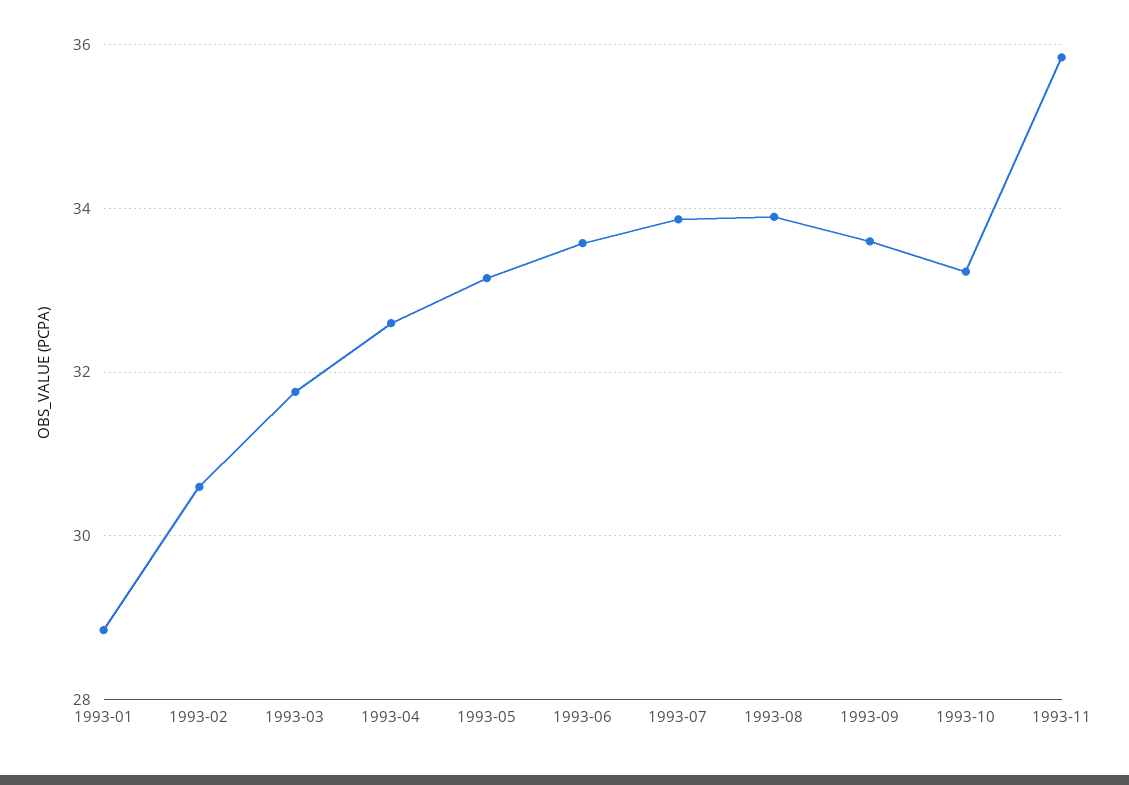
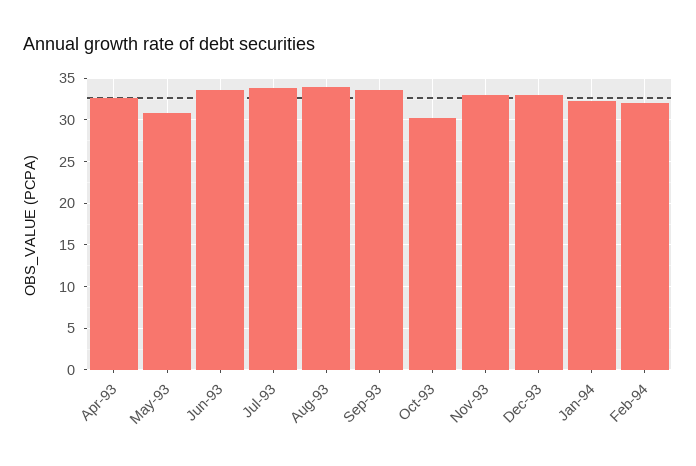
1993-01: 28.8 -> none
1993-02: 30.6 -> none
1993-03: 31.8 -> none
1993-05: 33.2 -> 31
1993-10: 33.2 -> 30
1993-11: 35.8 -> 33
Dec-93: none -> 33
Jan-94: none -> 32
Feb-94: none -> 32

